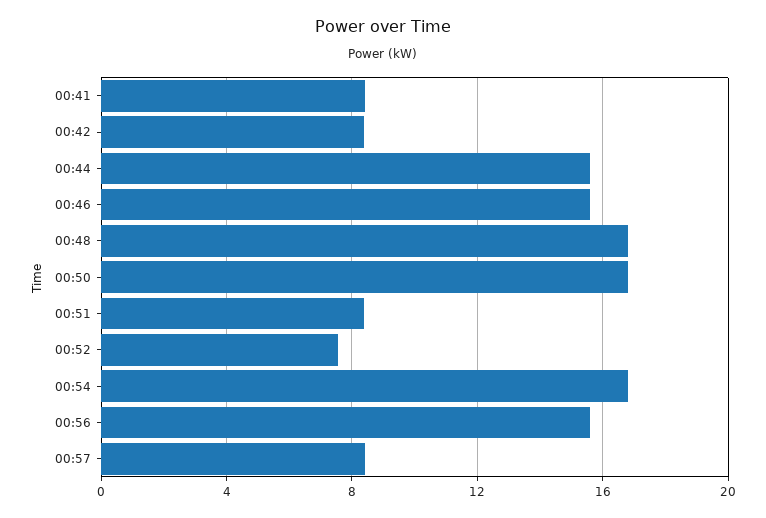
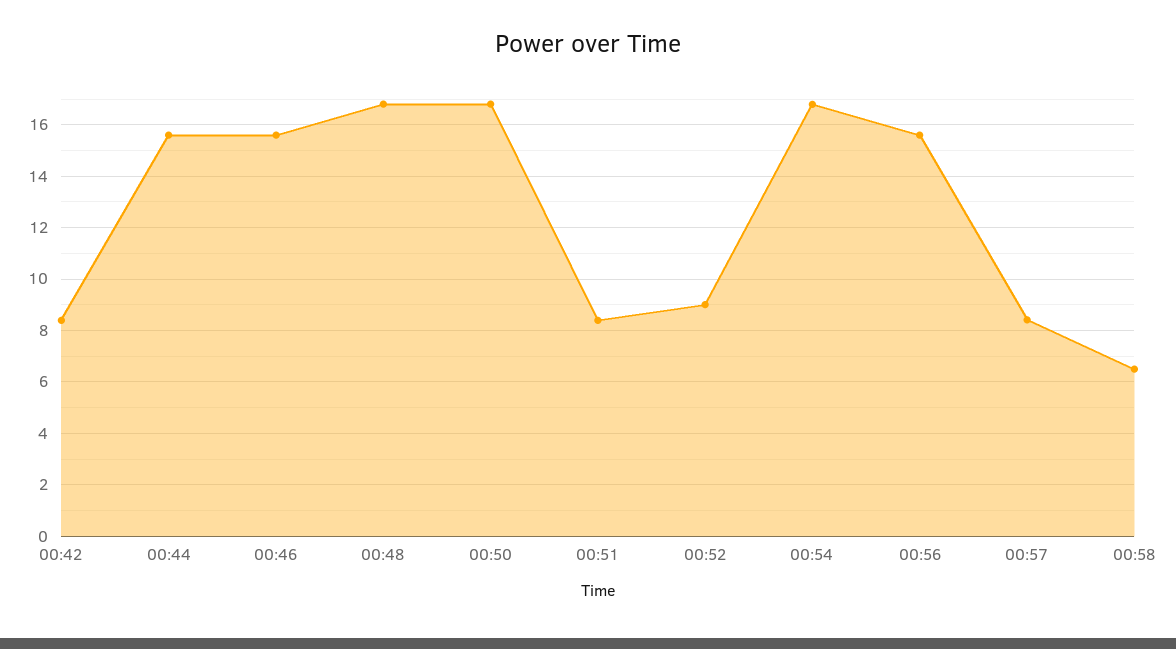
00:41: 8.5 -> none
00:52: 7.5 -> 9
00:58: none -> 6.5

